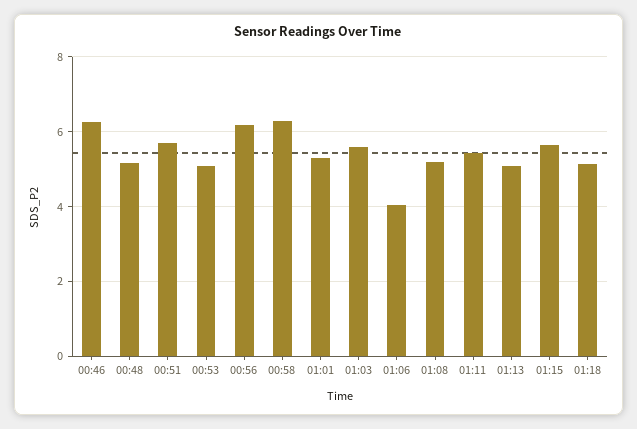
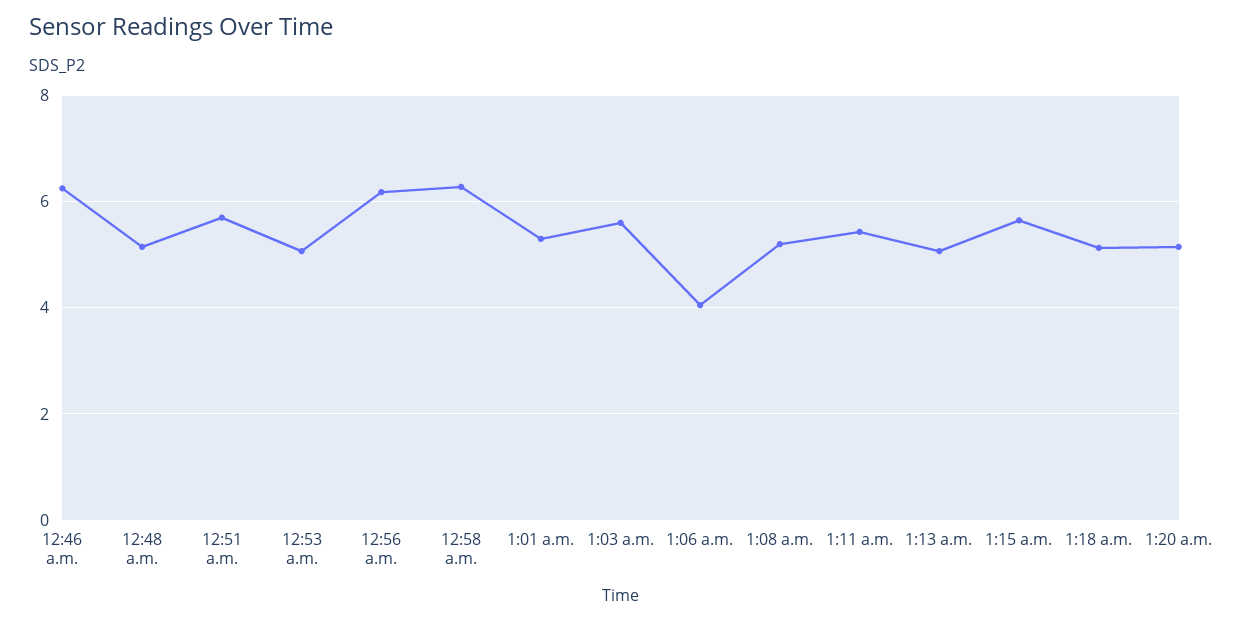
1:20 a.m.: none -> 5.2

